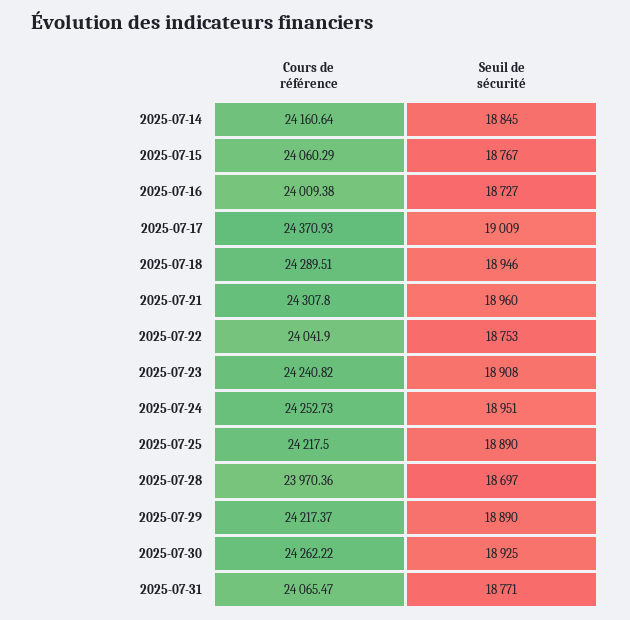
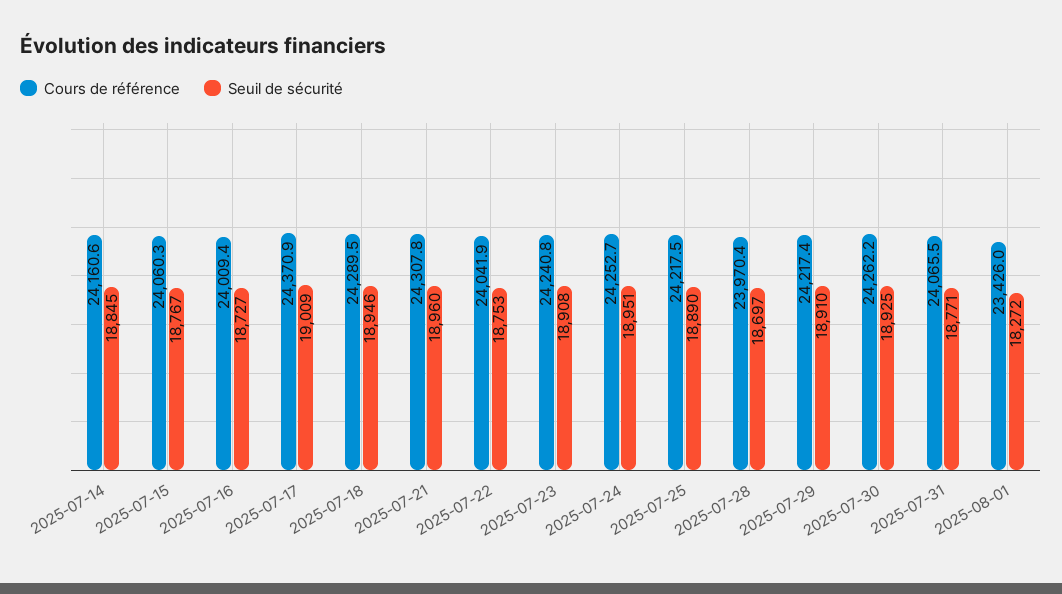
Seuil de sécurité, 2025-07-29: 18890 -> 18910
Cours de référence, 2025-08-01: none -> 23426
Seuil de sécurité, 2025-08-01: none -> 18272

